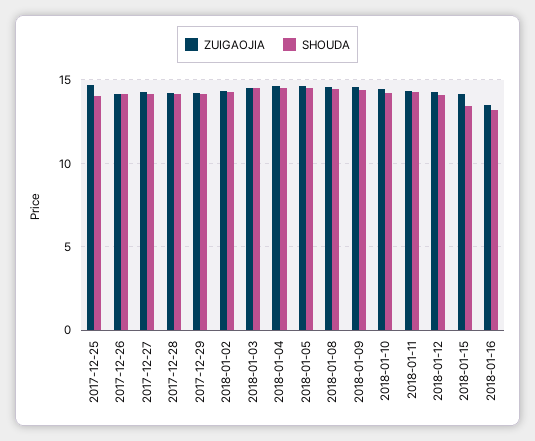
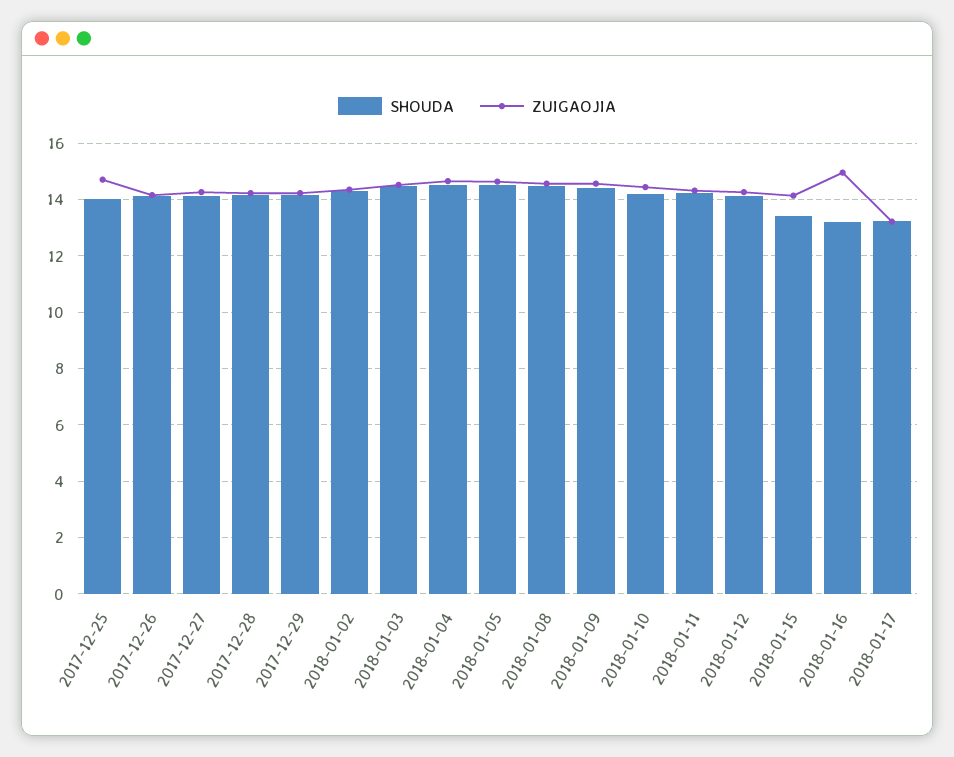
ZUIGAOJIA, 2018-01-16: 13.5 -> 15
SHOUDA, 2018-01-17: none -> 13.25
ZUIGAOJIA, 2018-01-17: none -> 13.25

